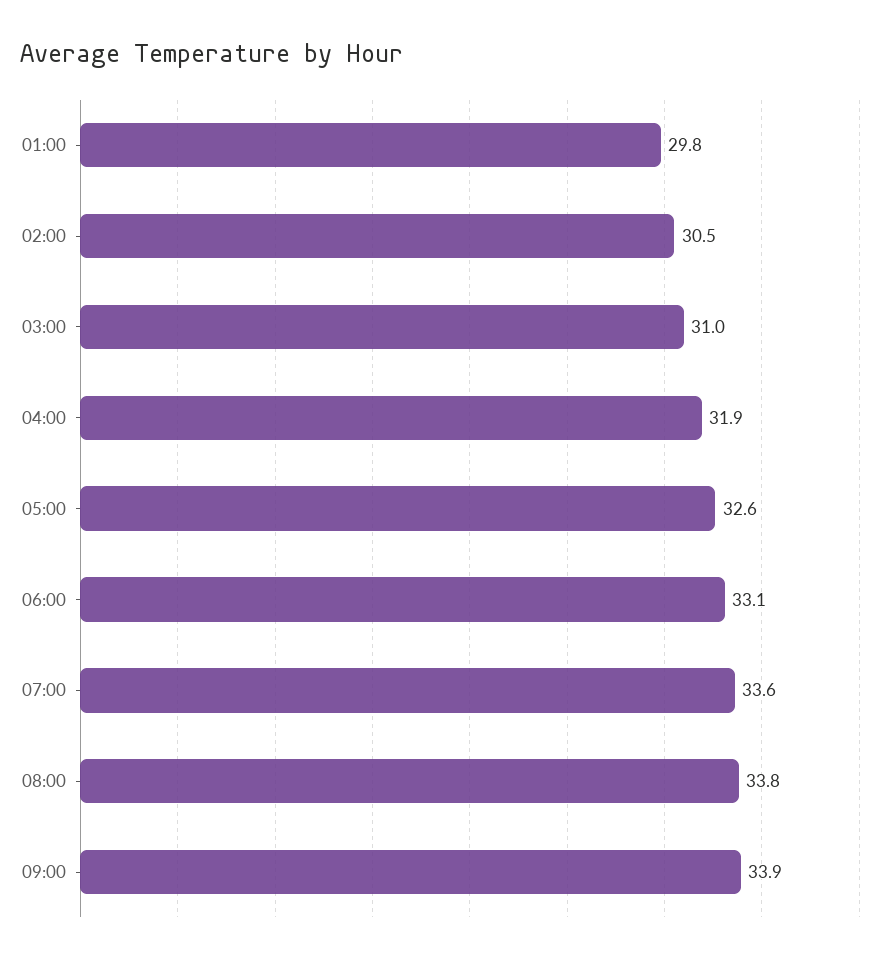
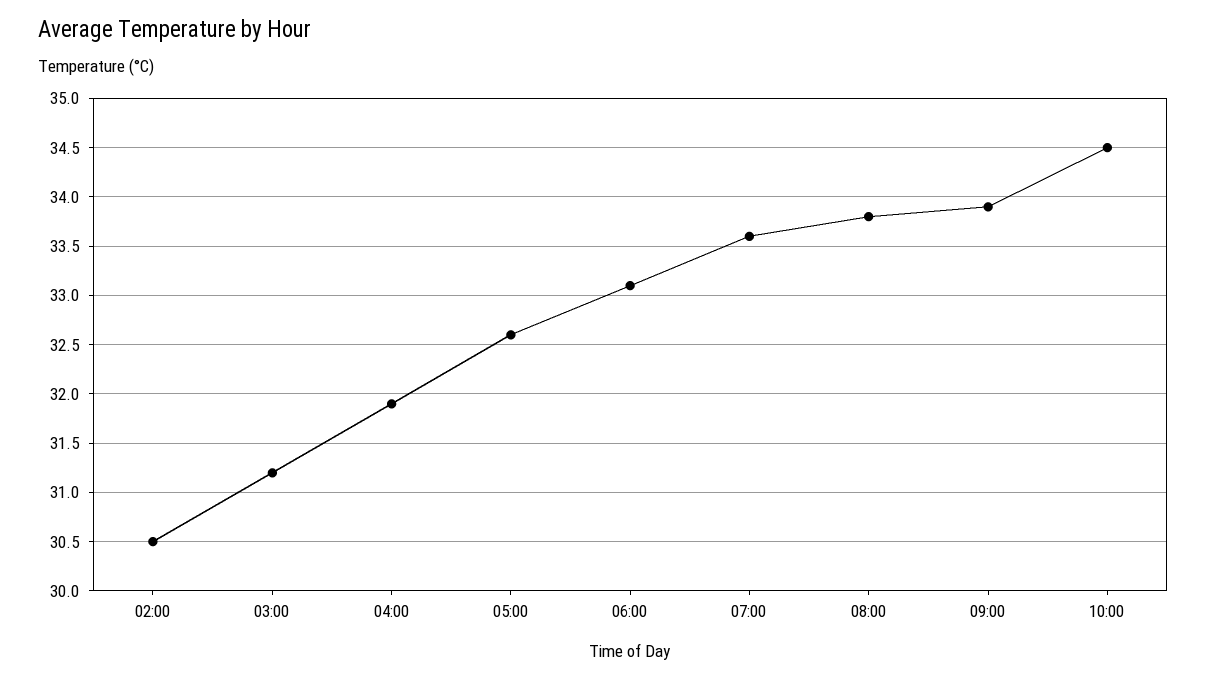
01:00: 29.8 -> none
03:00: 31 -> 31.2
10:00: none -> 34.5

